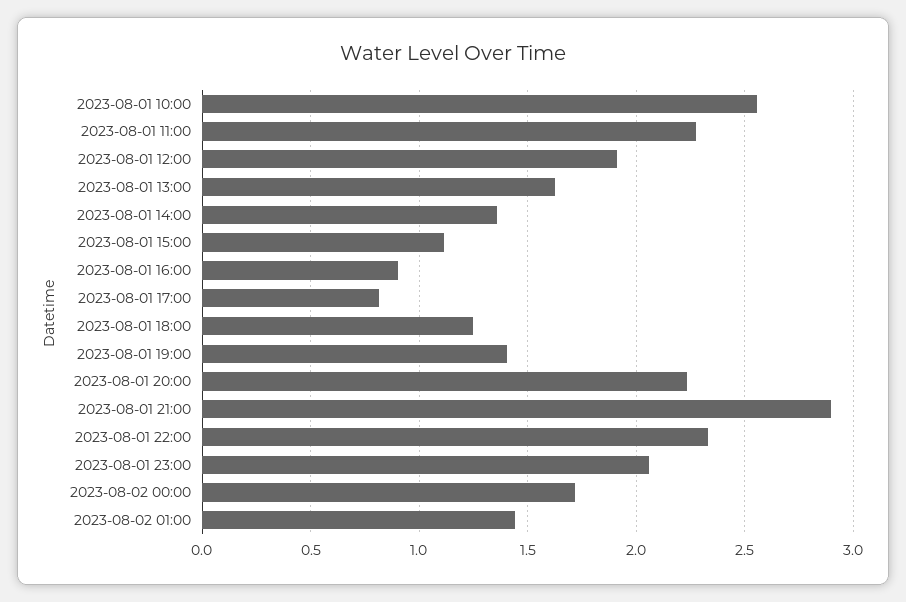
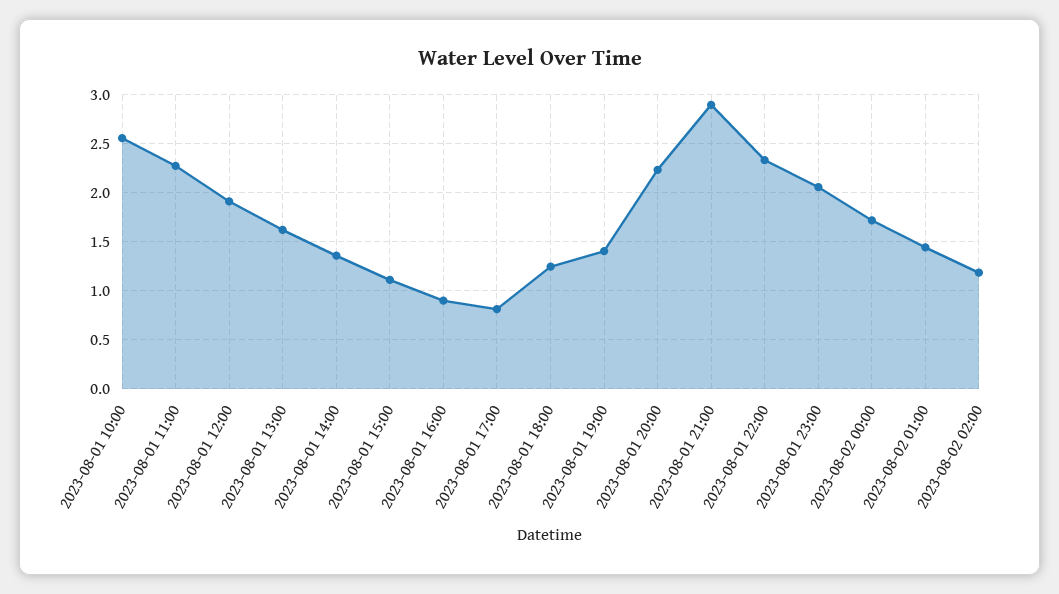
2023-08-02 02:00: none -> 1.2

